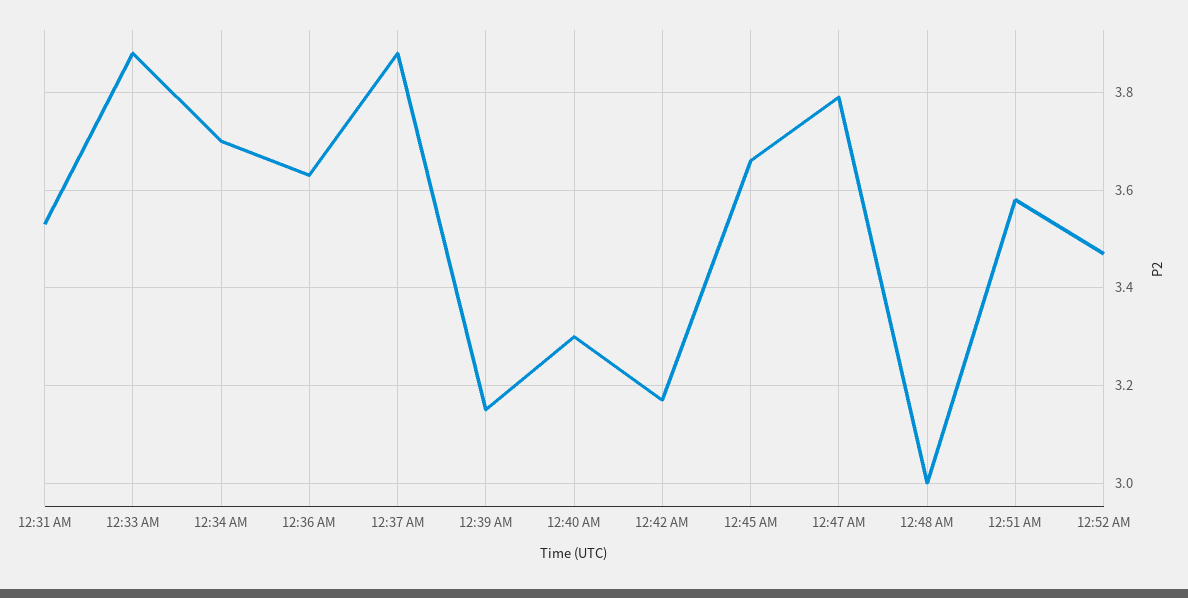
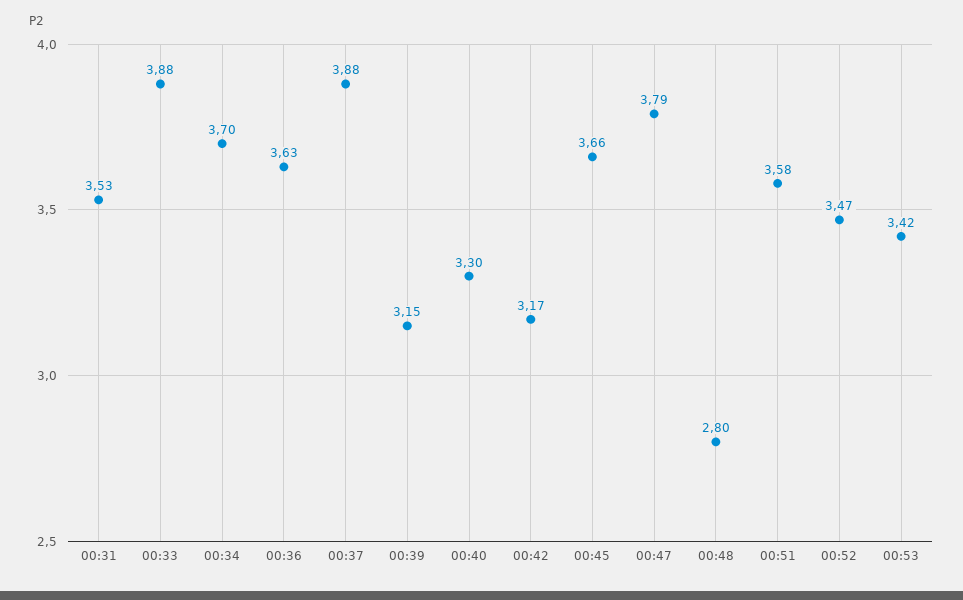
12:48 AM: 3 -> 2.8
00:53: none -> 3.42

